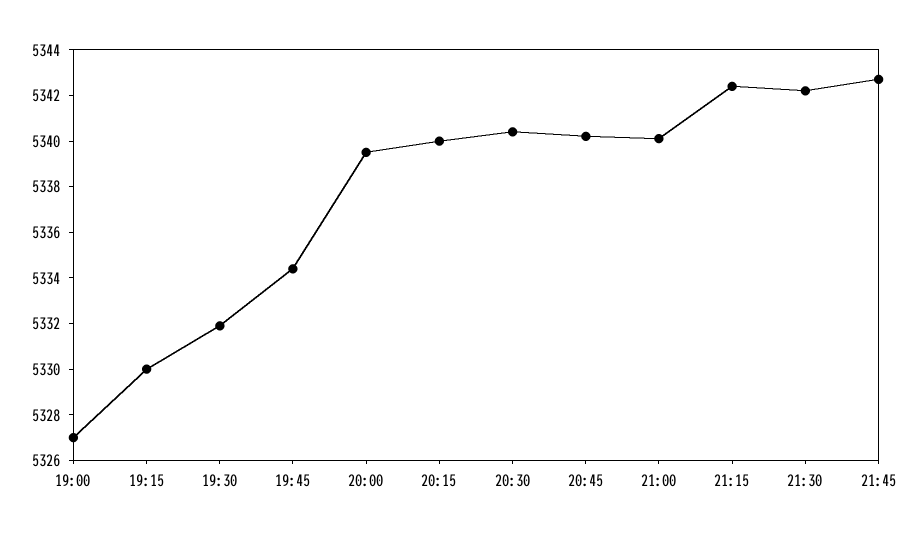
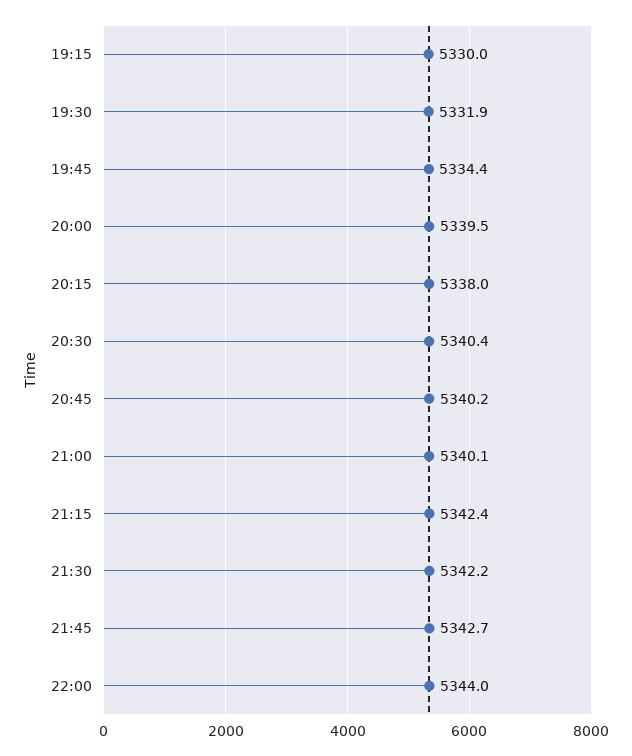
19:00: 5327 -> none
20:15: 5340 -> 5338
22:00: none -> 5344

